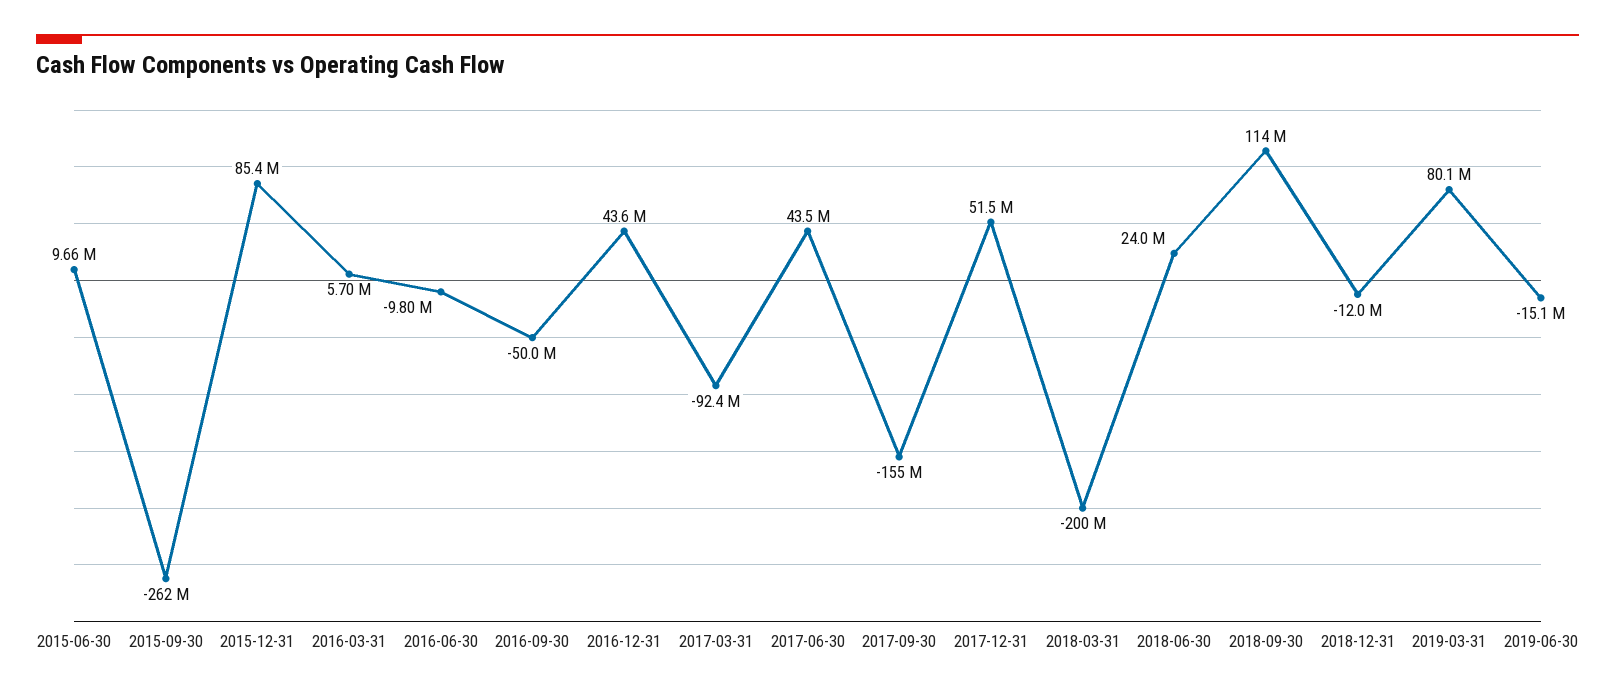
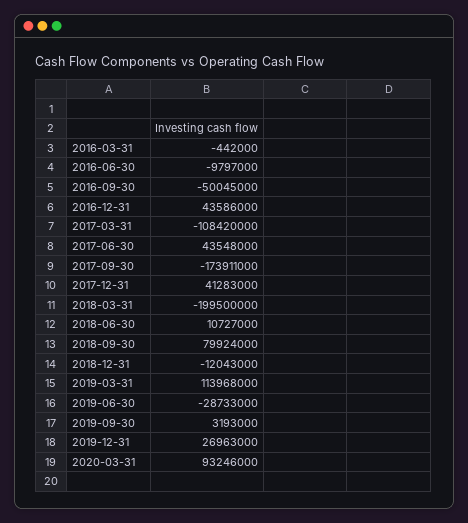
2015-06-30: 9660000 -> none
2015-09-30: -262000000 -> none
2015-12-31: 85400000 -> none
2016-03-31: 5700000 -> -442000
2017-03-31: -92400000 -> -108420000
2017-09-30: -155000000 -> -173911000
2017-12-31: 51500000 -> 41283000
2018-06-30: 24000000 -> 10727000
2018-09-30: 114000000 -> 79924000
2019-03-31: 80100000 -> 113968000
2019-06-30: -15100000 -> -28733000
2019-09-30: none -> 3193000
2019-12-31: none -> 26963000
2020-03-31: none -> 93246000

